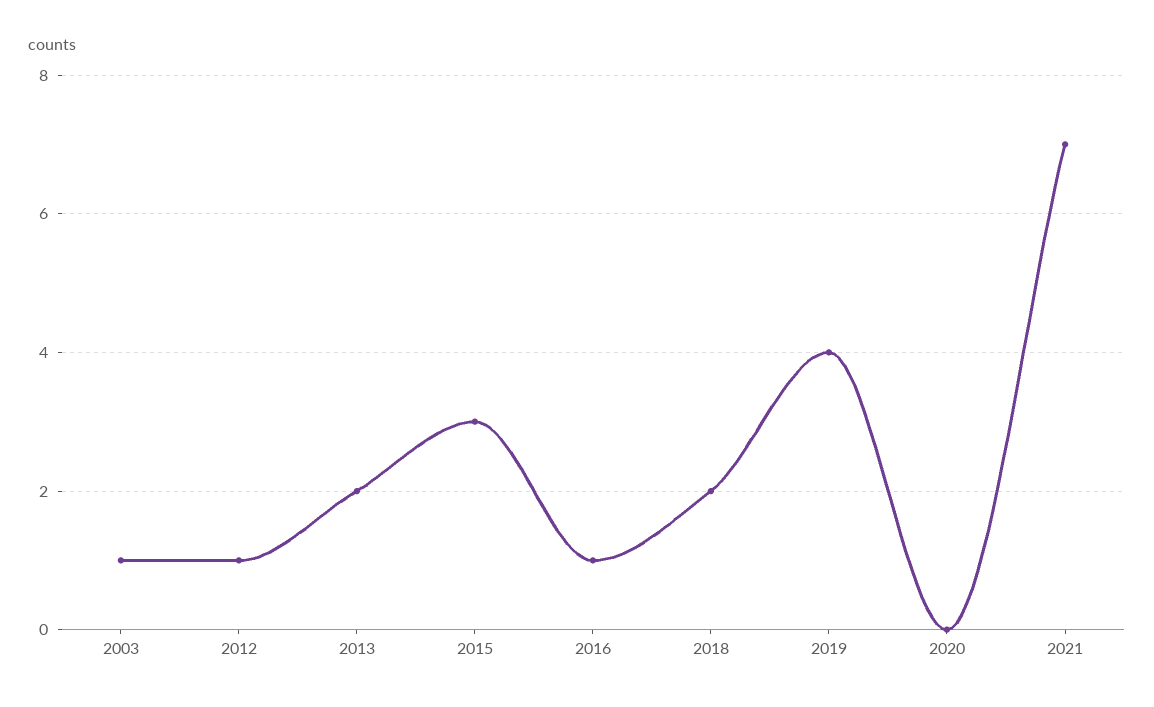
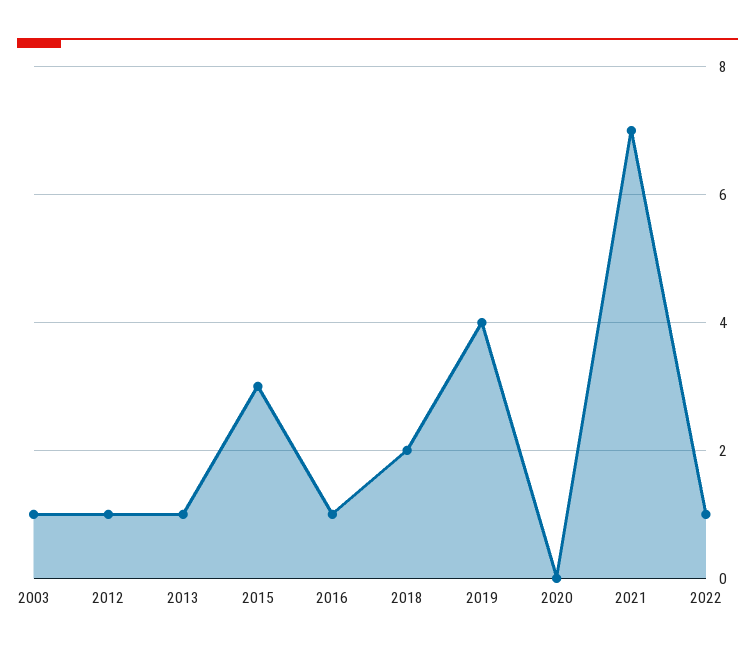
2013: 2 -> 1
2022: none -> 1

